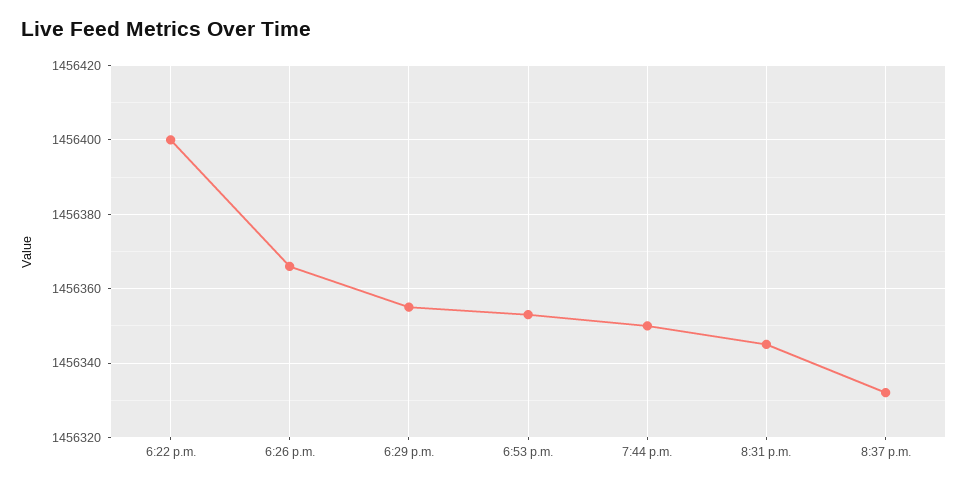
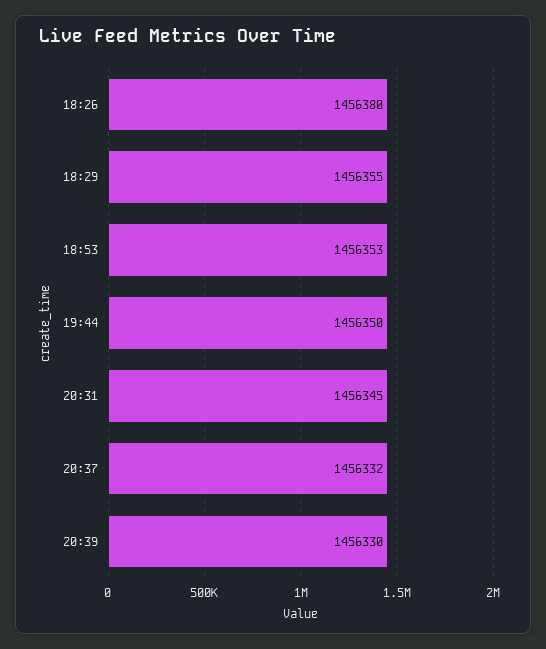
6:22 p.m.: 1456400 -> none
6:26 p.m.: 1456365 -> 1456380
20:39: none -> 1456330

